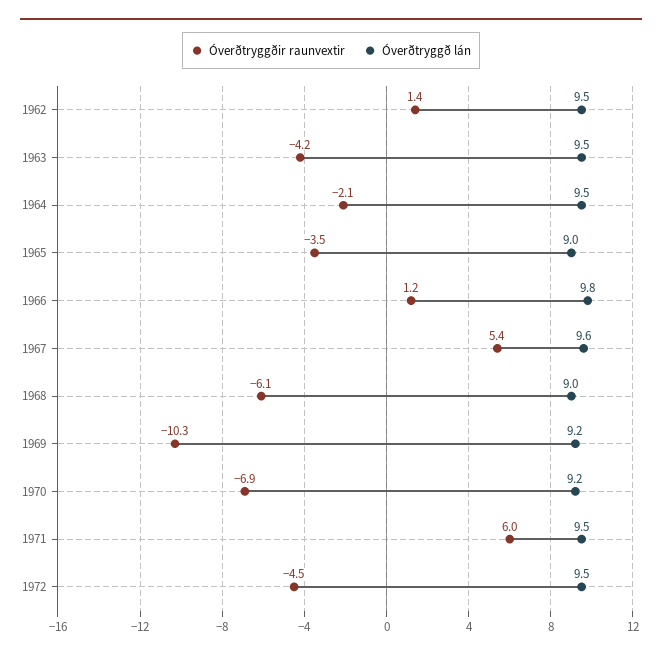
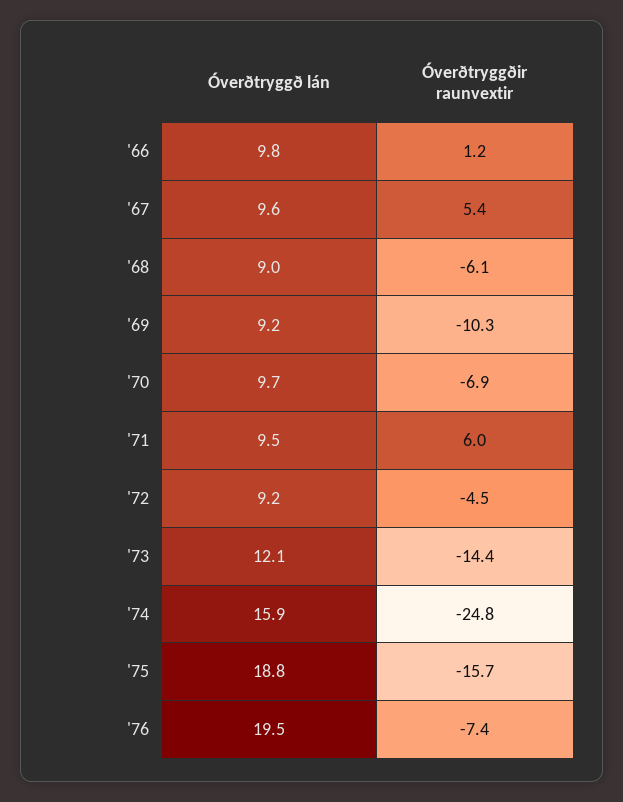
Óverðtryggðir raunvextir, 1962: 1.4 -> none
Óverðtryggð lán, 1962: 9.5 -> none
Óverðtryggðir raunvextir, 1963: -4.2 -> none
Óverðtryggð lán, 1963: 9.5 -> none
Óverðtryggðir raunvextir, 1964: -2.1 -> none
Óverðtryggð lán, 1964: 9.5 -> none
Óverðtryggðir raunvextir, 1965: -3.5 -> none
Óverðtryggð lán, 1965: 9 -> none
Óverðtryggð lán, 1970: 9.2 -> 9.7
Óverðtryggð lán, 1972: 9.5 -> 9.2
Óverðtryggð lán, '73: none -> 12.1
Óverðtryggðir raunvextir, '73: none -> -14.4
Óverðtryggð lán, '74: none -> 15.9
Óverðtryggðir raunvextir, '74: none -> -24.8
Óverðtryggð lán, '75: none -> 18.8
Óverðtryggðir raunvextir, '75: none -> -15.7
Óverðtryggð lán, '76: none -> 19.5
Óverðtryggðir raunvextir, '76: none -> -7.4

